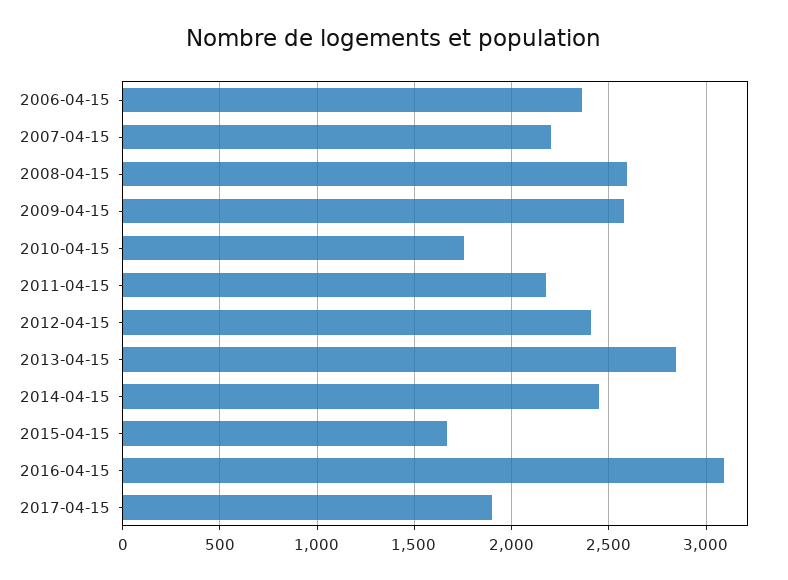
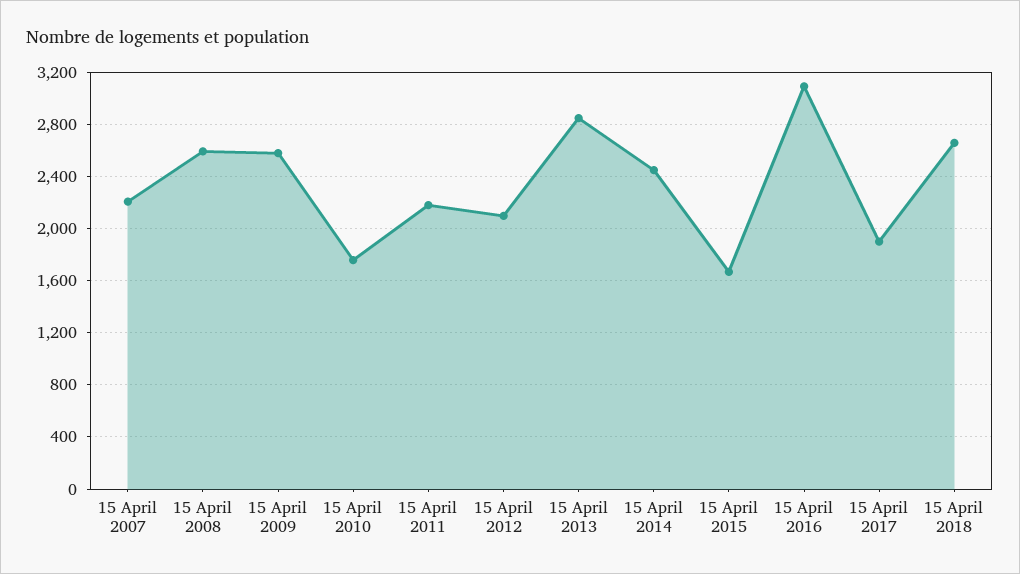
2006-04-15: 2350 -> none
2012-04-15: 2400 -> 2100
15 April 2018: none -> 2650

